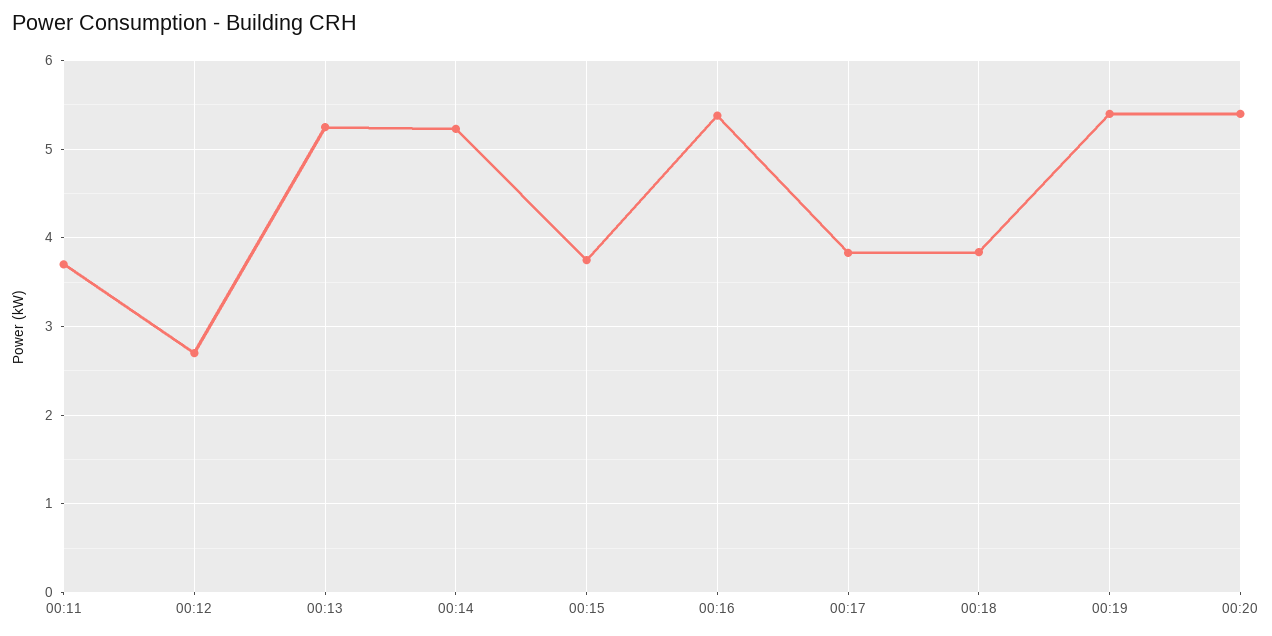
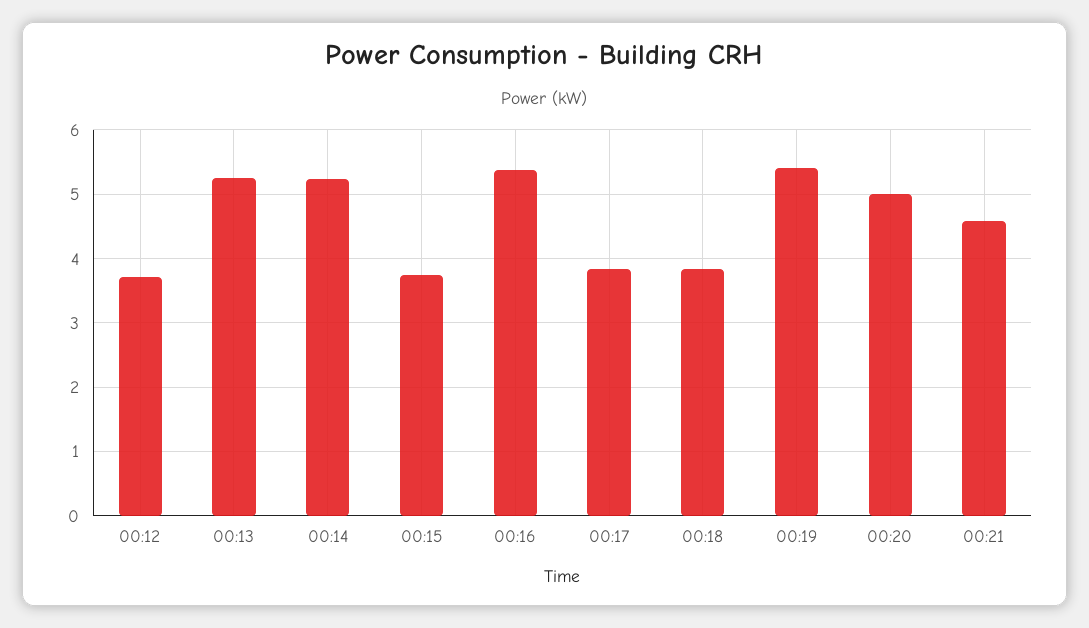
00:11: 3.7 -> none
00:12: 2.7 -> 3.7
00:20: 5.4 -> 5
00:21: none -> 4.6

